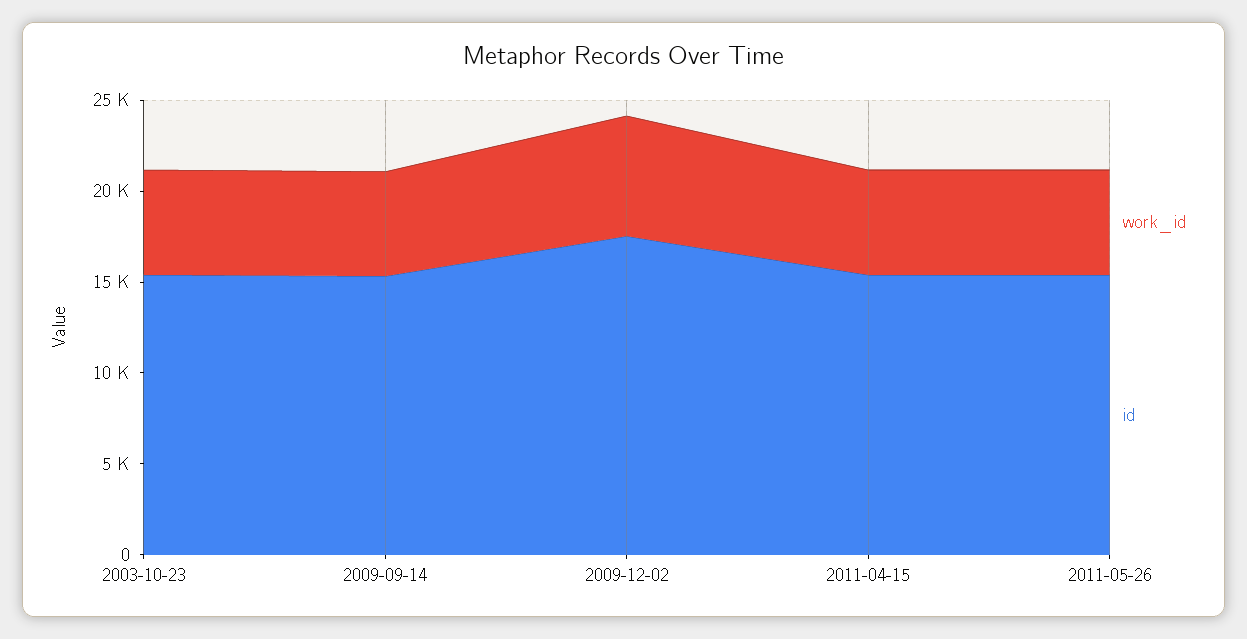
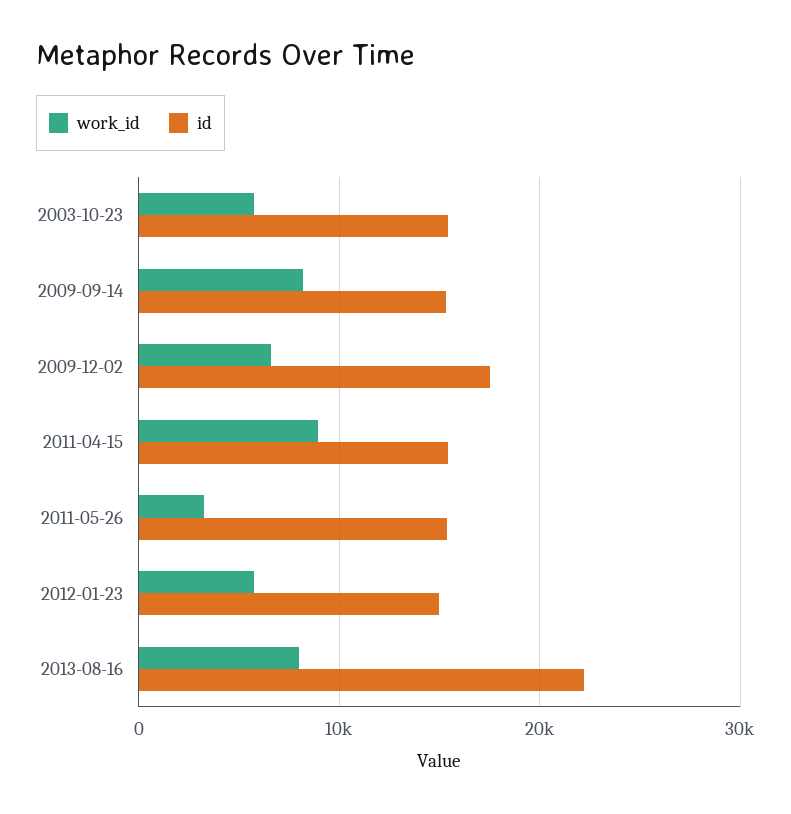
work_id, 2009-09-14: 6000 -> 8000
work_id, 2011-04-15: 6000 -> 9000
work_id, 2011-05-26: 6000 -> 3000
work_id, 2012-01-23: none -> 6000
id, 2012-01-23: none -> 15000
work_id, 2013-08-16: none -> 8000
id, 2013-08-16: none -> 22000

